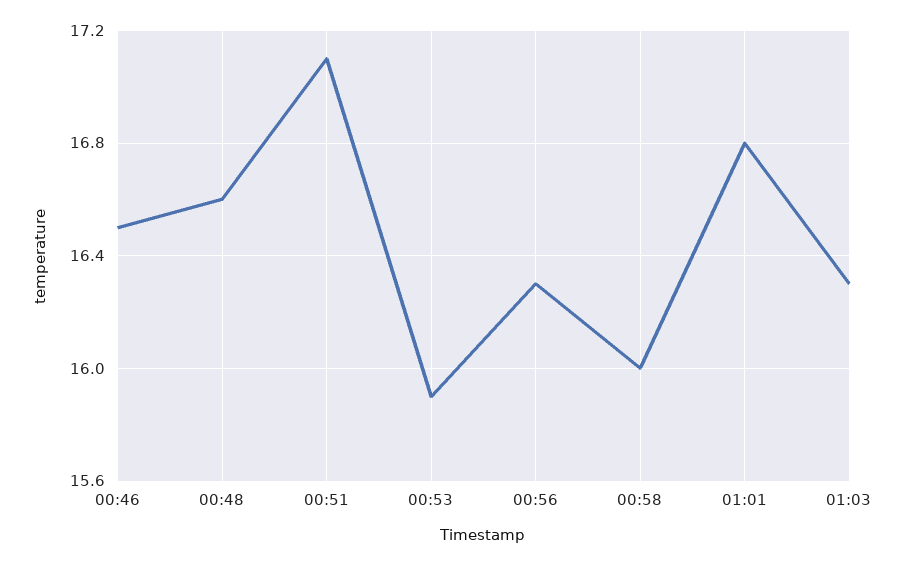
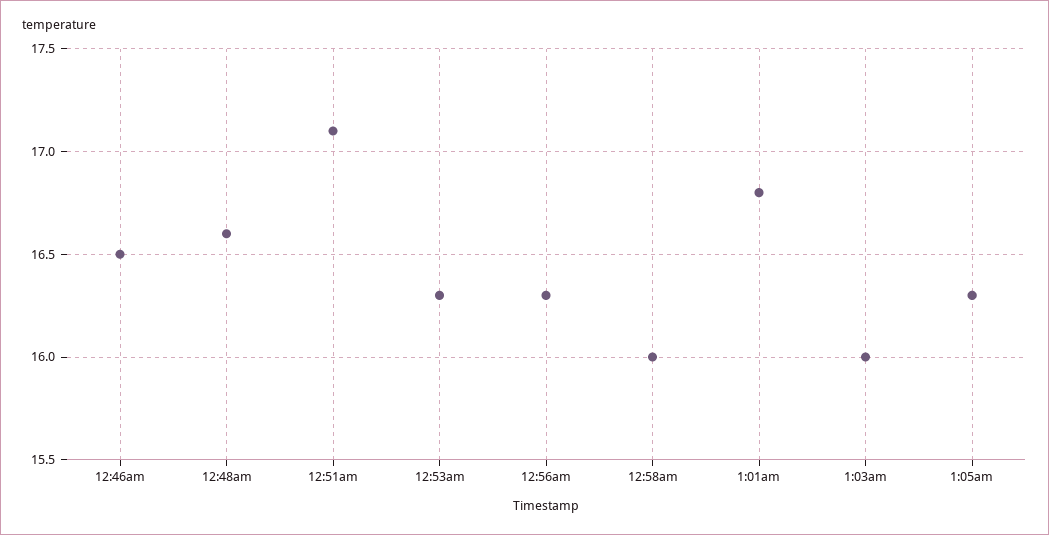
00:53: 15.9 -> 16.3
01:03: 16.3 -> 16
1:05am: none -> 16.3

